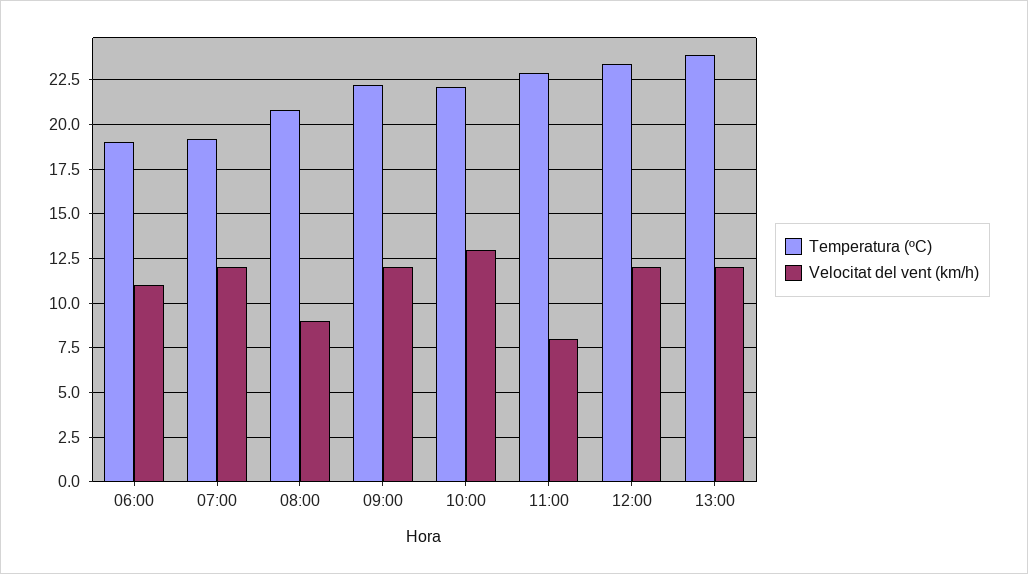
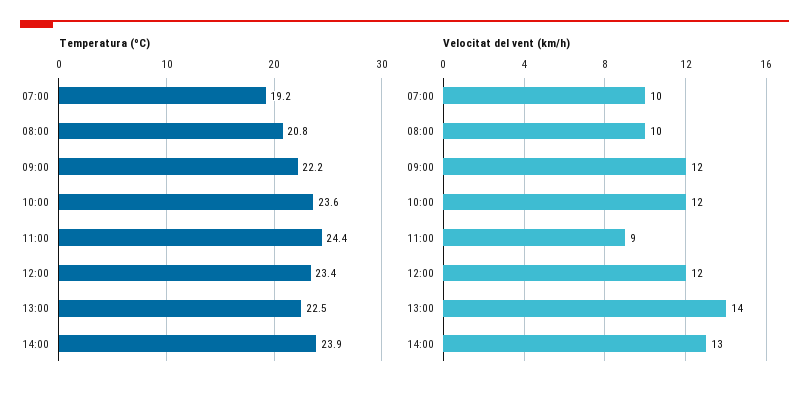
Temperatura (ºC), 06:00: 19 -> none
Velocitat del vent (km/h), 06:00: 11 -> none
Velocitat del vent (km/h), 07:00: 12 -> 10
Velocitat del vent (km/h), 08:00: 9 -> 10
Temperatura (ºC), 10:00: 22 -> 23.6
Velocitat del vent (km/h), 10:00: 13 -> 12
Temperatura (ºC), 11:00: 23 -> 24.4
Velocitat del vent (km/h), 11:00: 8 -> 9
Temperatura (ºC), 13:00: 24 -> 22.5
Velocitat del vent (km/h), 13:00: 12 -> 14
Temperatura (ºC), 14:00: none -> 23.9
Velocitat del vent (km/h), 14:00: none -> 13

